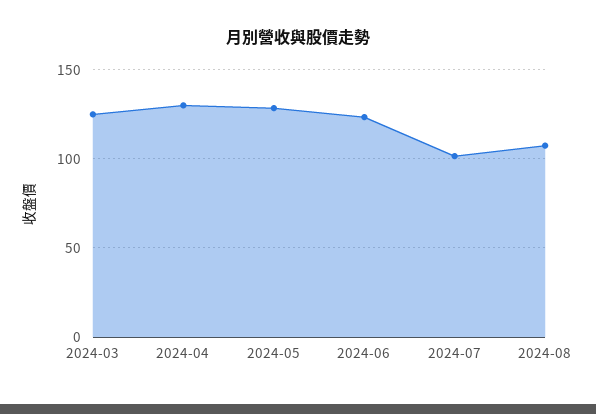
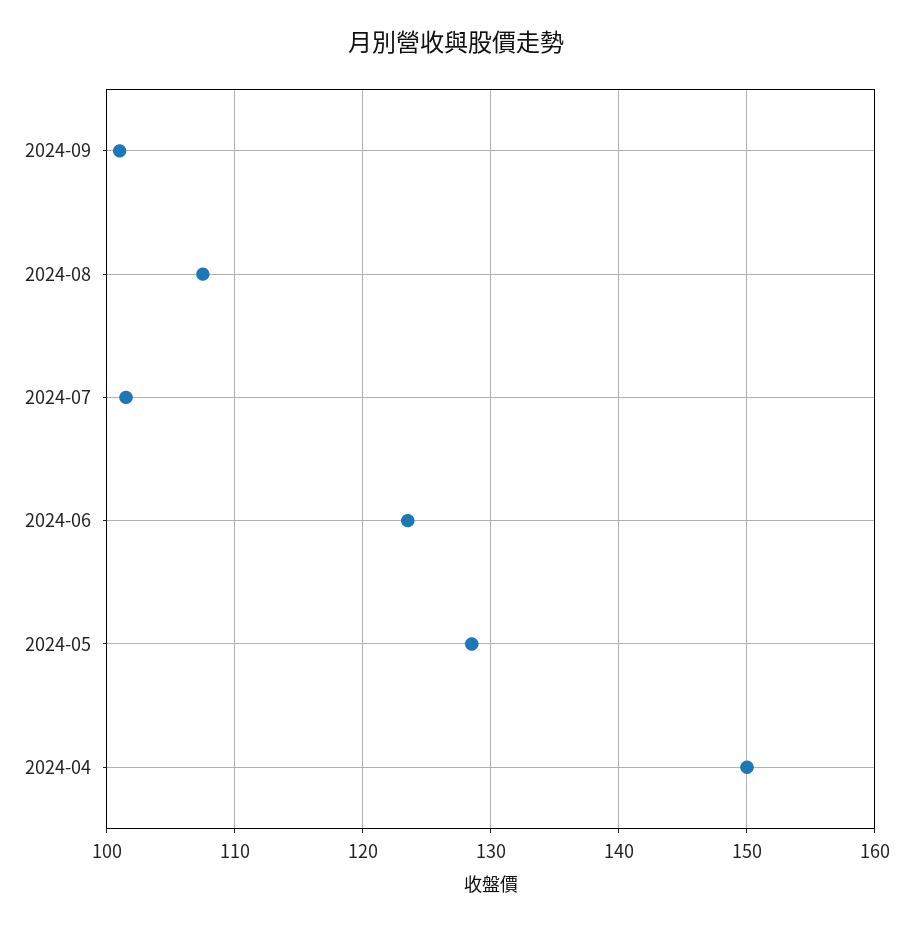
2024-03: 125 -> none
2024-04: 130 -> 150
2024-09: none -> 101

